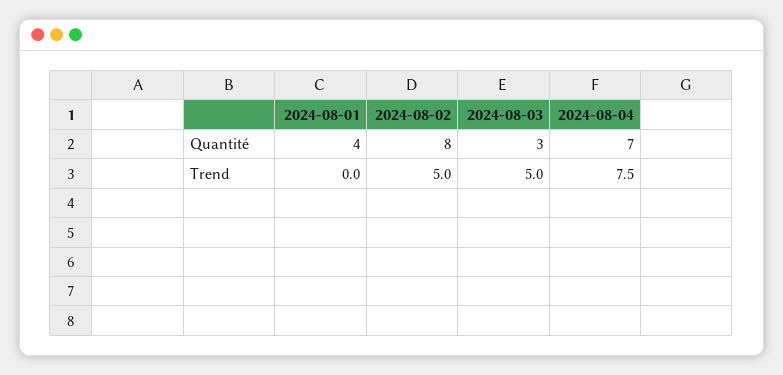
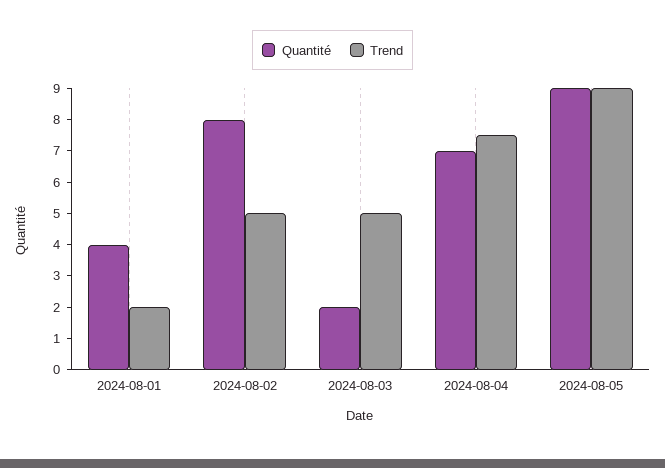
Quantité, 2024-08-03: 3 -> 2
Trend, 2024-08-01: 0 -> 2
Quantité, 2024-08-05: none -> 9
Trend, 2024-08-05: none -> 9

